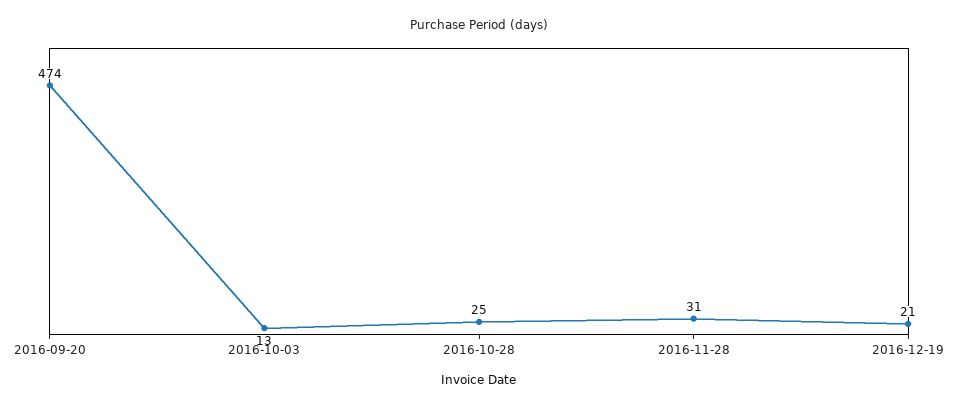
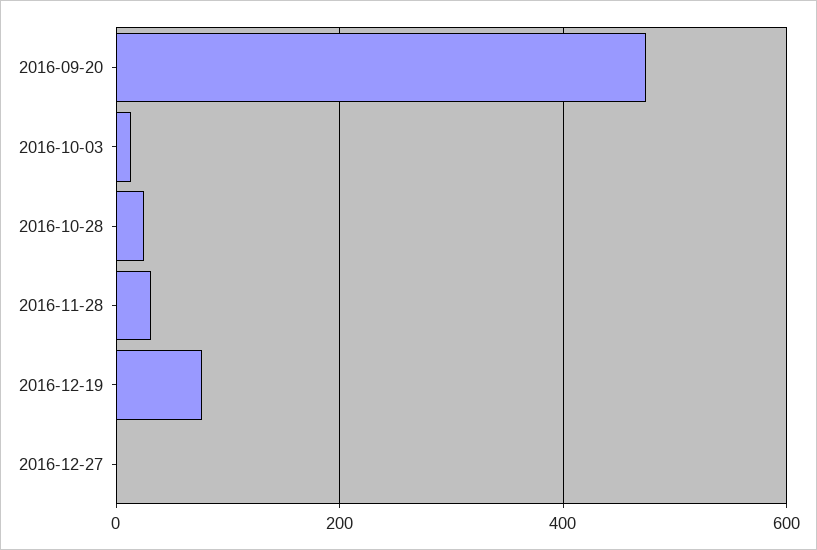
2016-12-19: 21 -> 80
2016-12-27: none -> 0

